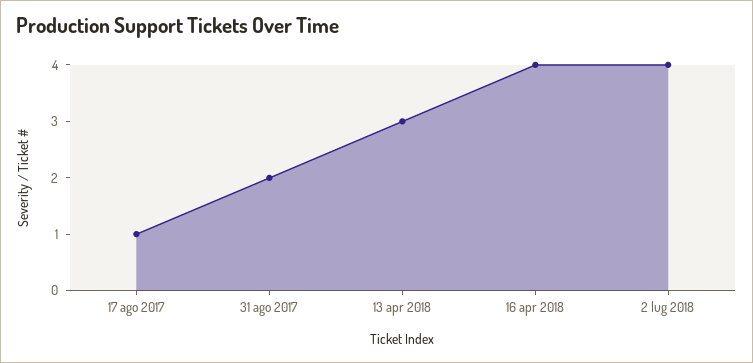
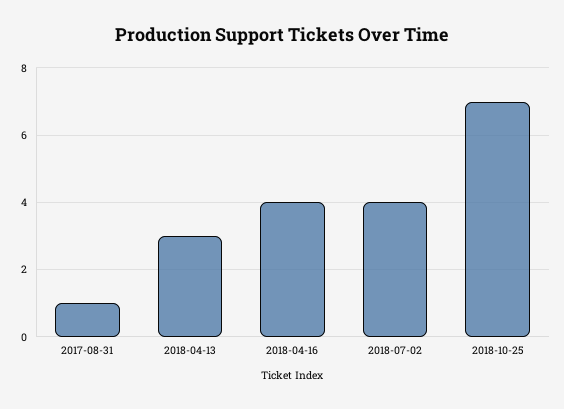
17 ago 2017: 1 -> none
31 ago 2017: 2 -> 1
2018-10-25: none -> 7

